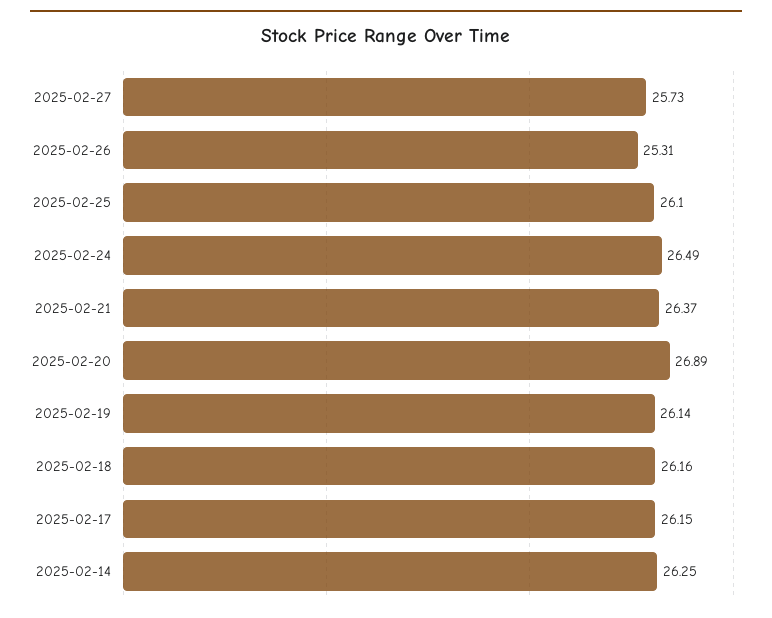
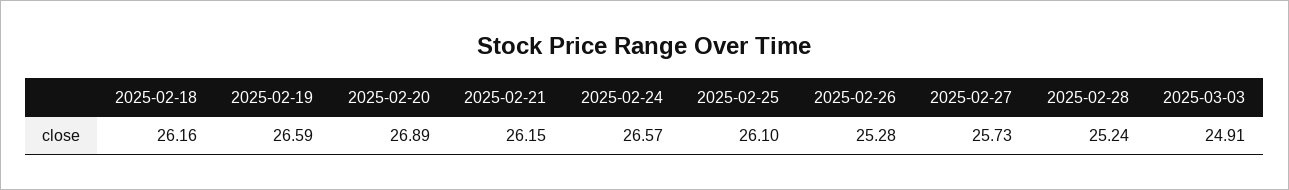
2025-02-26: 25.31 -> 25.28
2025-02-24: 26.49 -> 26.57
2025-02-21: 26.37 -> 26.15
2025-02-19: 26.14 -> 26.59
2025-02-17: 26.15 -> none
2025-02-14: 26.25 -> none
2025-02-28: none -> 25.24
2025-03-03: none -> 24.91

